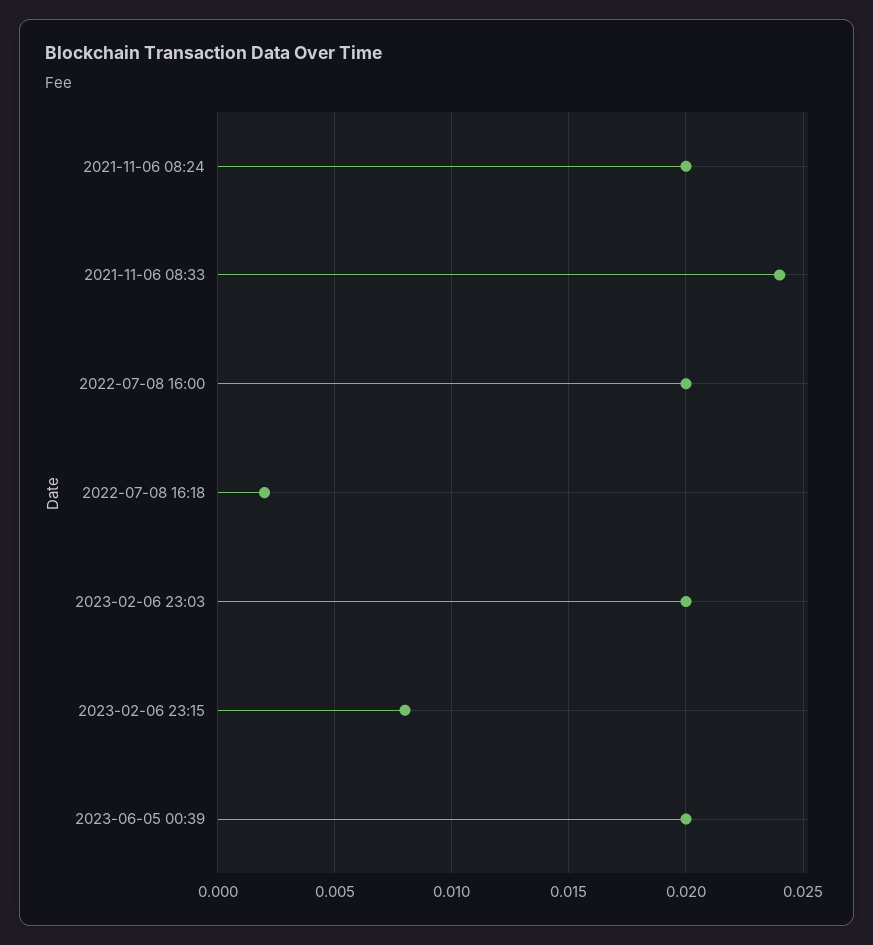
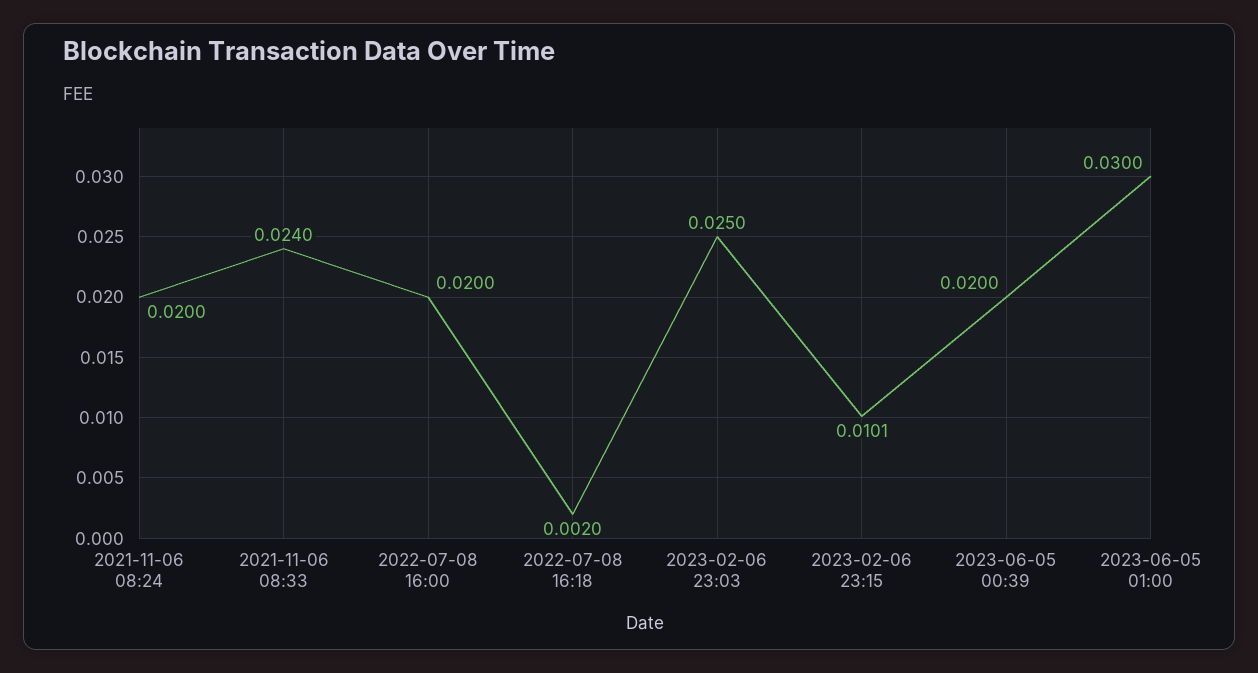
2023-02-06 23:03: 0.02 -> 0.025
2023-02-06 23:15: 0.008 -> 0.0101
2023-06-05 01:00: none -> 0.03

